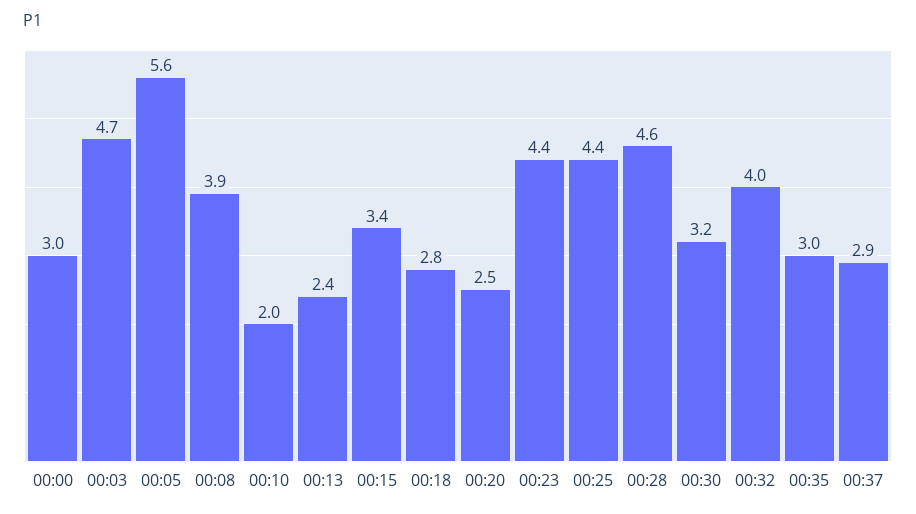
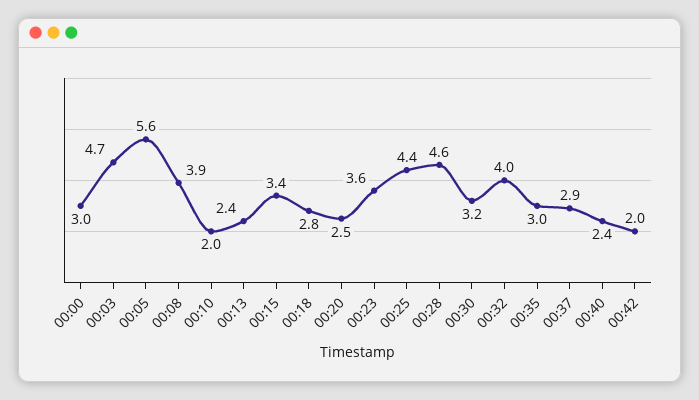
00:23: 4.4 -> 3.6
00:40: none -> 2.4
00:42: none -> 2

